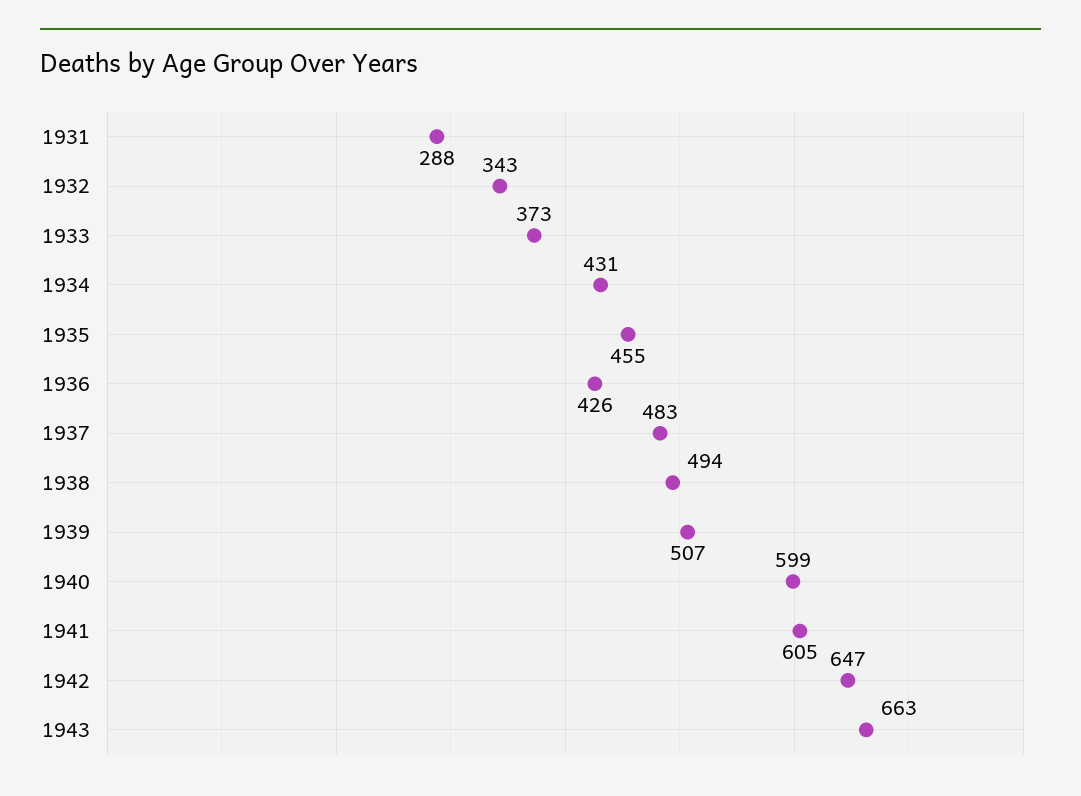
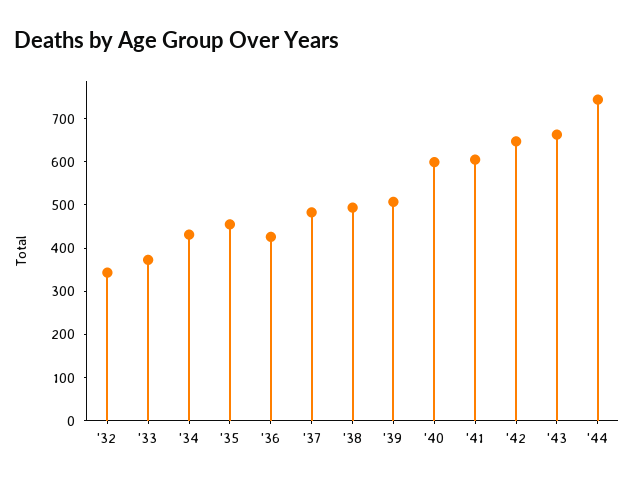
1931: 288 -> none
'44: none -> 740

